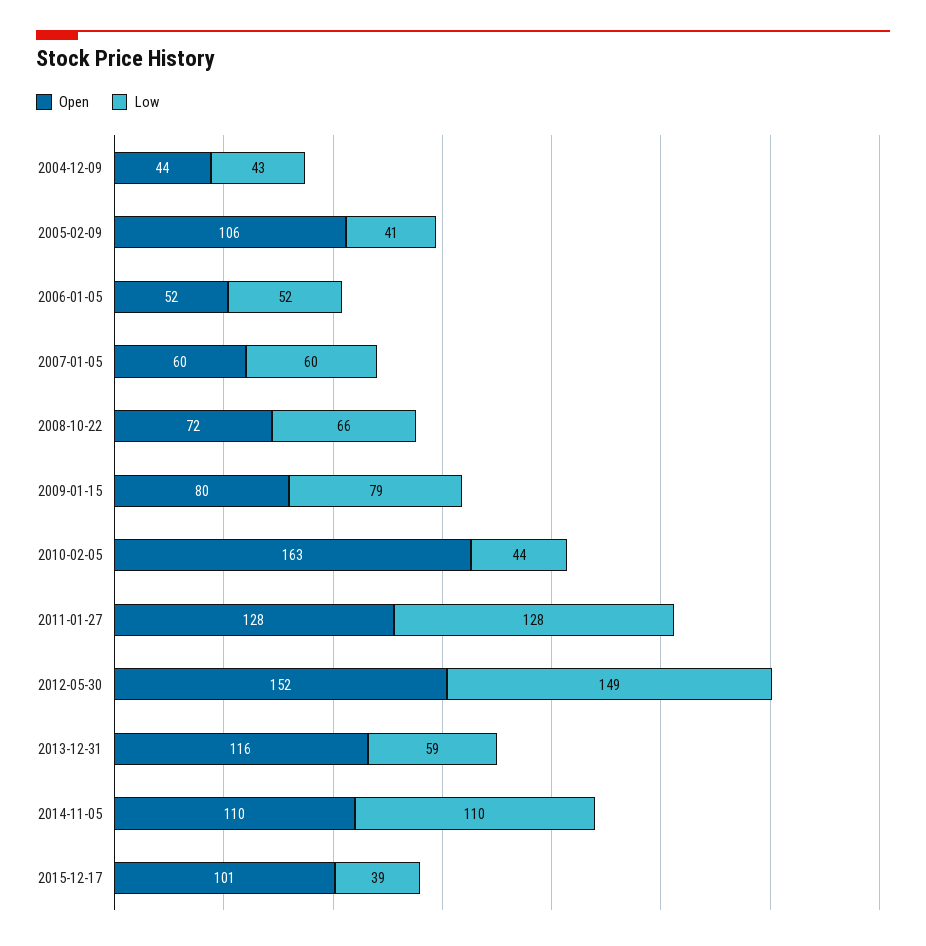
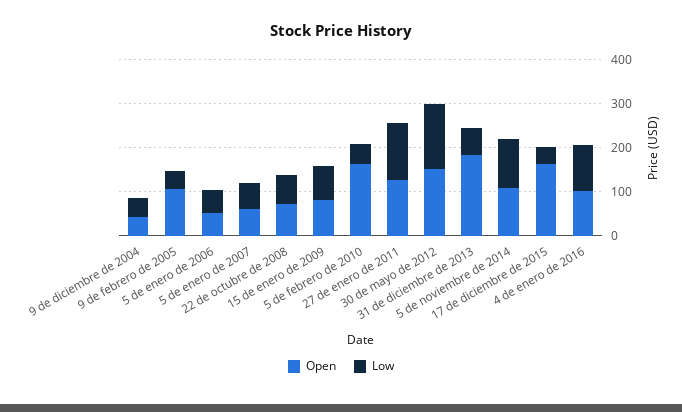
Open, 2013-12-31: 116 -> 180
Open, 2015-12-17: 101 -> 160
Open, 4 de enero de 2016: none -> 100
Low, 4 de enero de 2016: none -> 100

